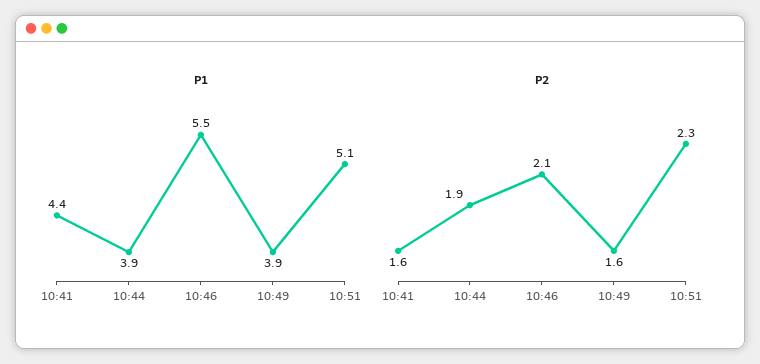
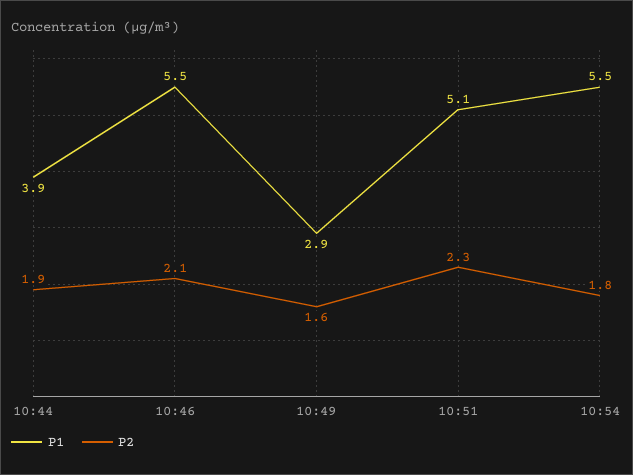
P1, 10:41: 4.4 -> none
P1, 10:49: 3.9 -> 2.9
P2, 10:41: 1.6 -> none
P1, 10:54: none -> 5.5
P2, 10:54: none -> 1.8

